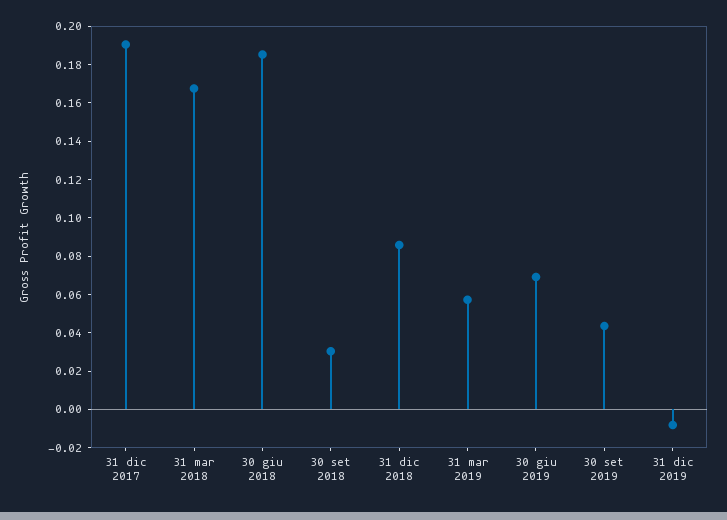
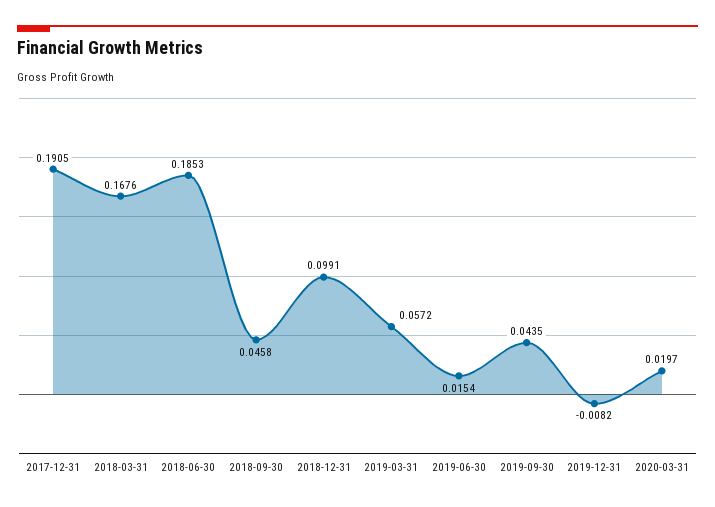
30 set 2018: 0.03 -> 0.0458
31 dic 2018: 0.085 -> 0.0991
30 giu 2019: 0.07 -> 0.0154
2020-03-31: none -> 0.0197

